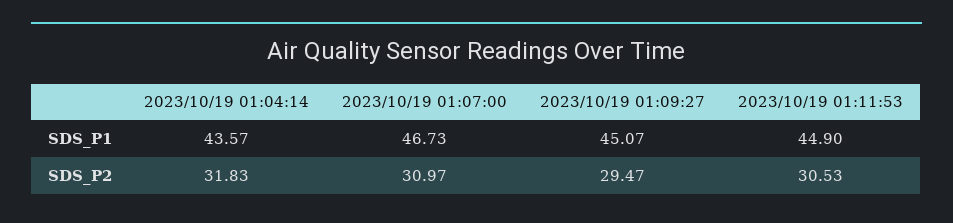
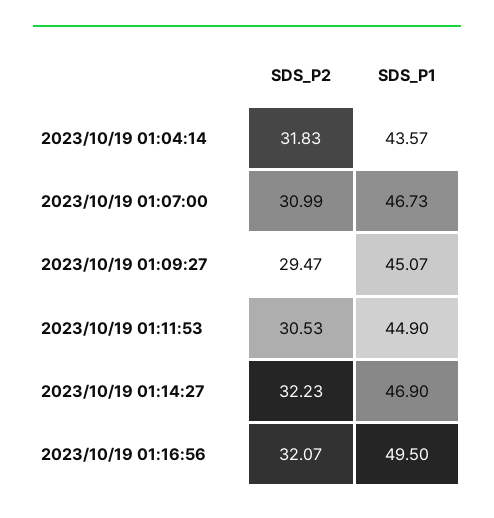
2023/10/19 01:07:00, SDS_P2: 30.97 -> 30.99
2023/10/19 01:14:27, SDS_P2: none -> 32.23
2023/10/19 01:14:27, SDS_P1: none -> 46.9
2023/10/19 01:16:56, SDS_P2: none -> 32.07
2023/10/19 01:16:56, SDS_P1: none -> 49.5

